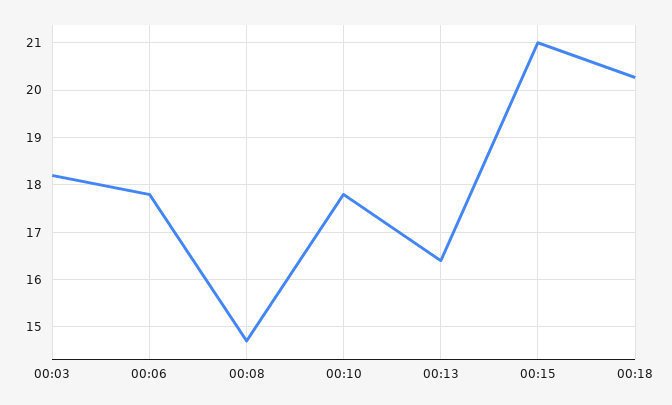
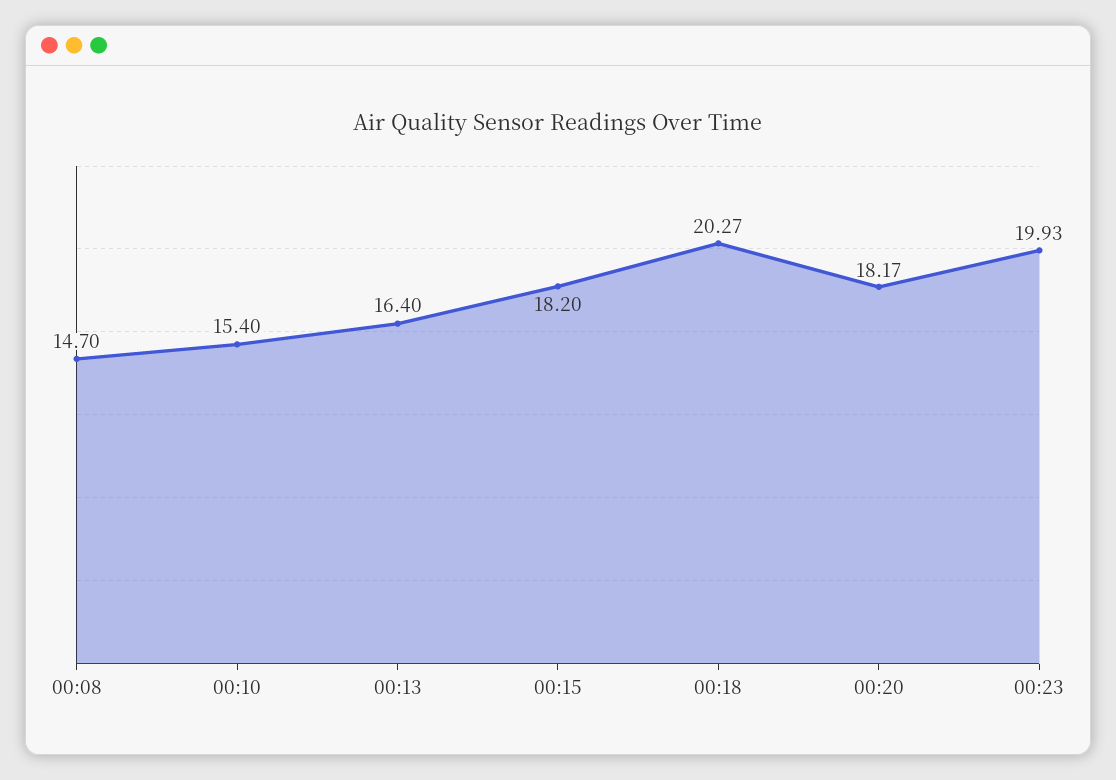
00:03: 18.2 -> none
00:06: 17.8 -> none
00:10: 17.8 -> 15.4
00:15: 21 -> 18.2
00:20: none -> 18.17
00:23: none -> 19.93

